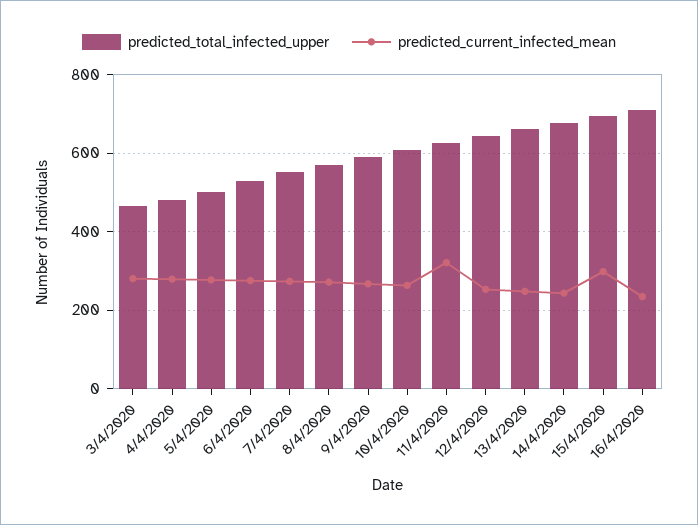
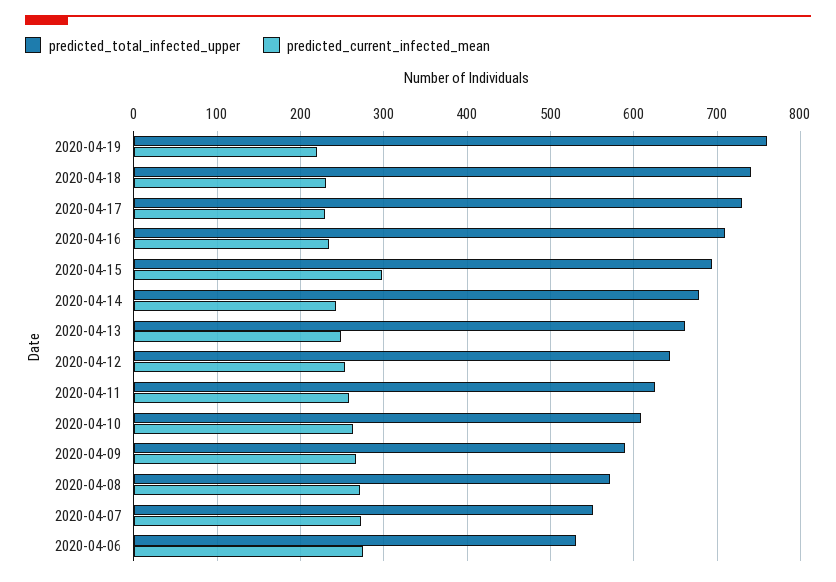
predicted_total_infected_upper, 3/4/2020: 460 -> none
predicted_current_infected_mean, 3/4/2020: 280 -> none
predicted_total_infected_upper, 4/4/2020: 480 -> none
predicted_current_infected_mean, 4/4/2020: 280 -> none
predicted_total_infected_upper, 5/4/2020: 500 -> none
predicted_current_infected_mean, 5/4/2020: 280 -> none
predicted_current_infected_mean, 11/4/2020: 320 -> 260
predicted_total_infected_upper, 2020-04-19: none -> 760
predicted_current_infected_mean, 2020-04-19: none -> 220
predicted_total_infected_upper, 2020-04-18: none -> 740
predicted_current_infected_mean, 2020-04-18: none -> 230
predicted_total_infected_upper, 2020-04-17: none -> 730
predicted_current_infected_mean, 2020-04-17: none -> 230

